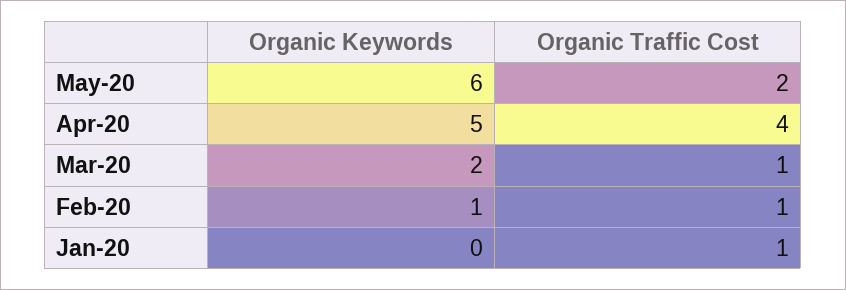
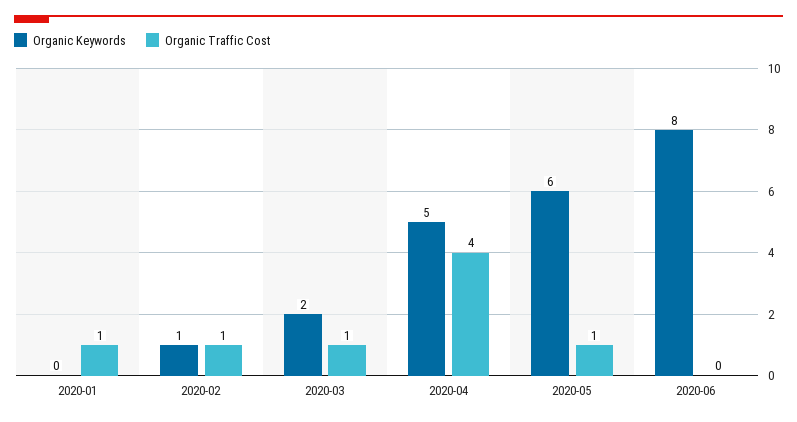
Organic Traffic Cost, May-20: 2 -> 1
Organic Keywords, 2020-06: none -> 8
Organic Traffic Cost, 2020-06: none -> 0

